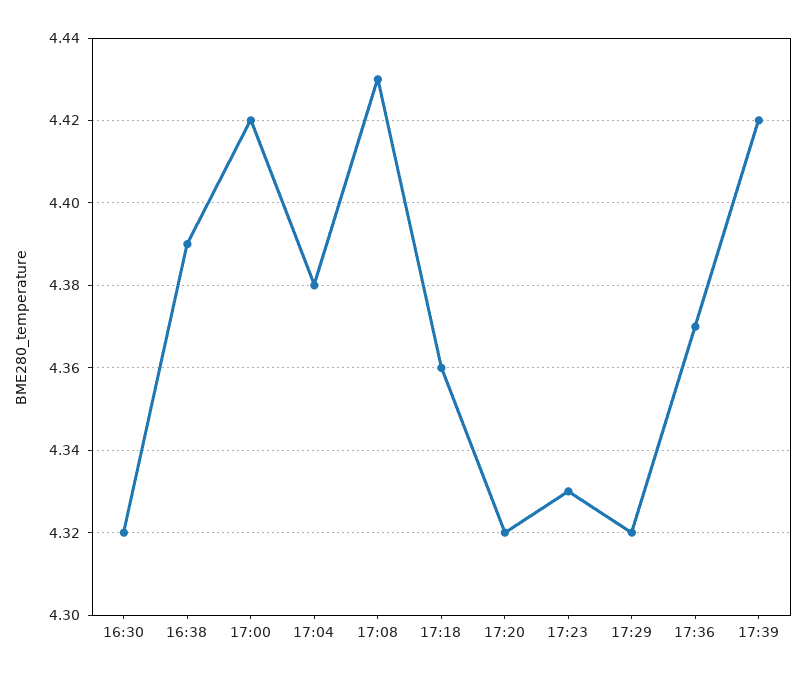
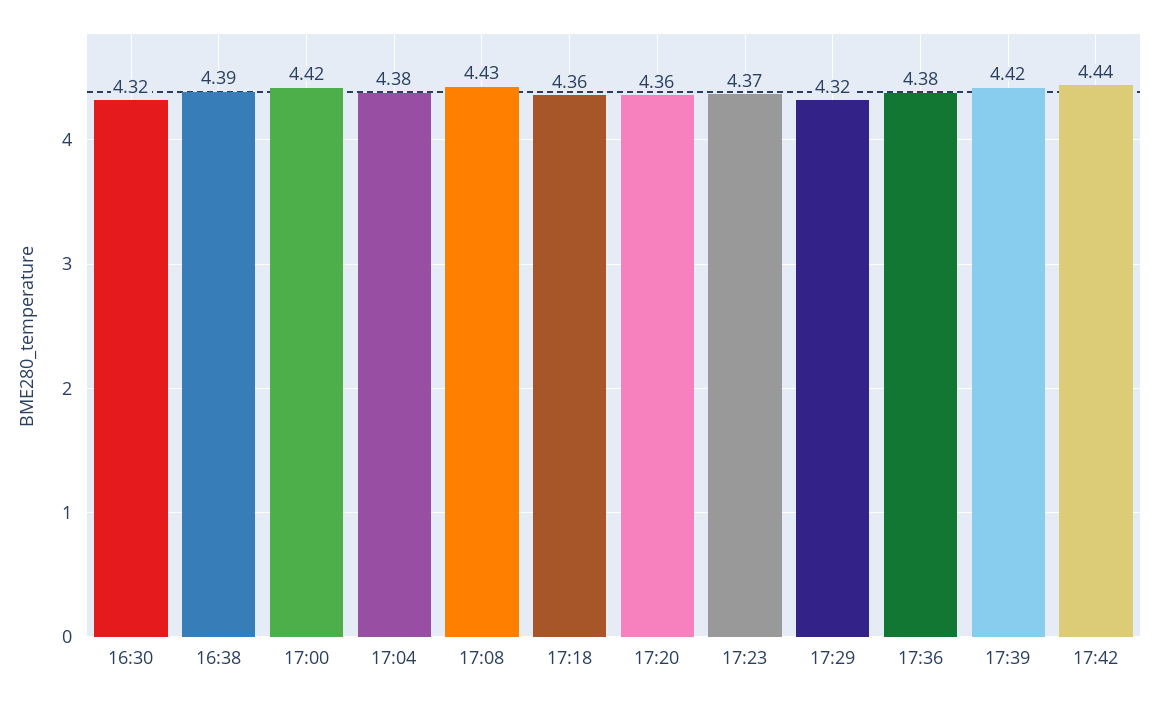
17:20: 4.32 -> 4.36
17:23: 4.33 -> 4.37
17:36: 4.37 -> 4.38
17:42: none -> 4.44

